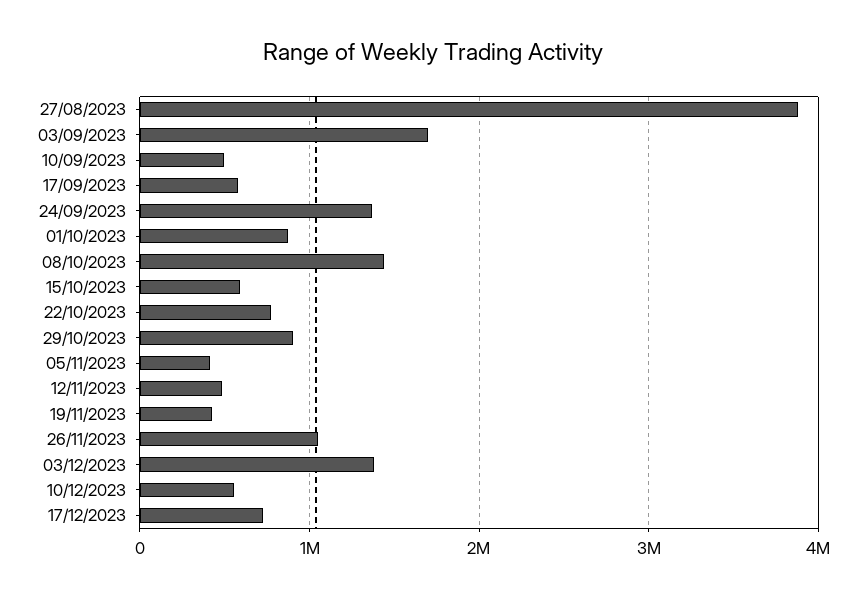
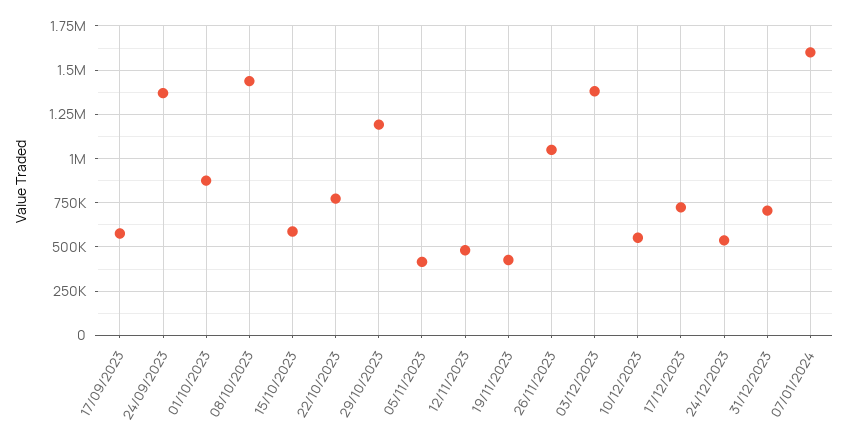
27/08/2023: 3900000 -> none
03/09/2023: 1700000 -> none
10/09/2023: 500000 -> none
29/10/2023: 900000 -> 1200000
24/12/2023: none -> 550000
31/12/2023: none -> 700000
07/01/2024: none -> 1600000

